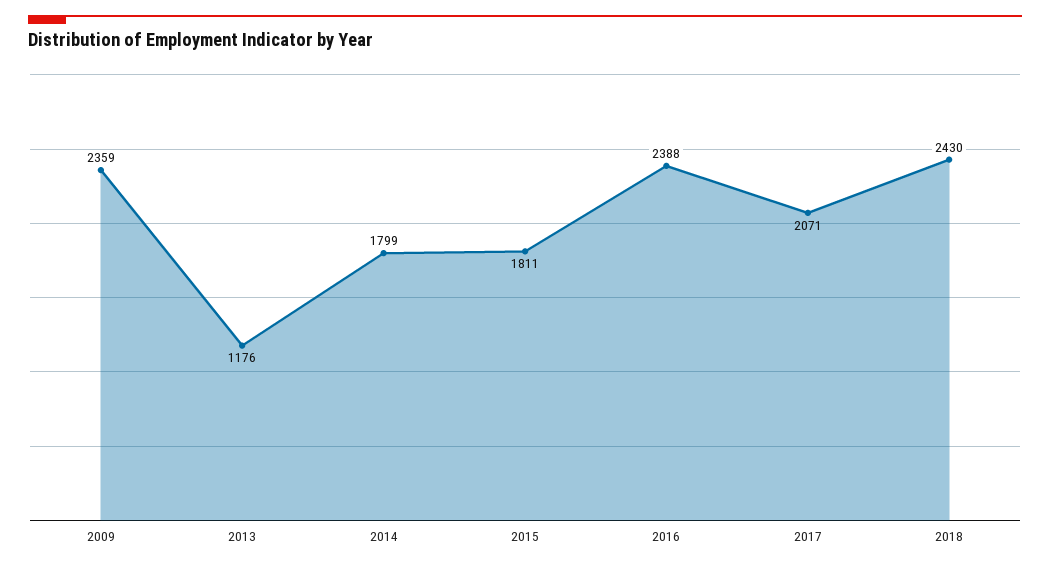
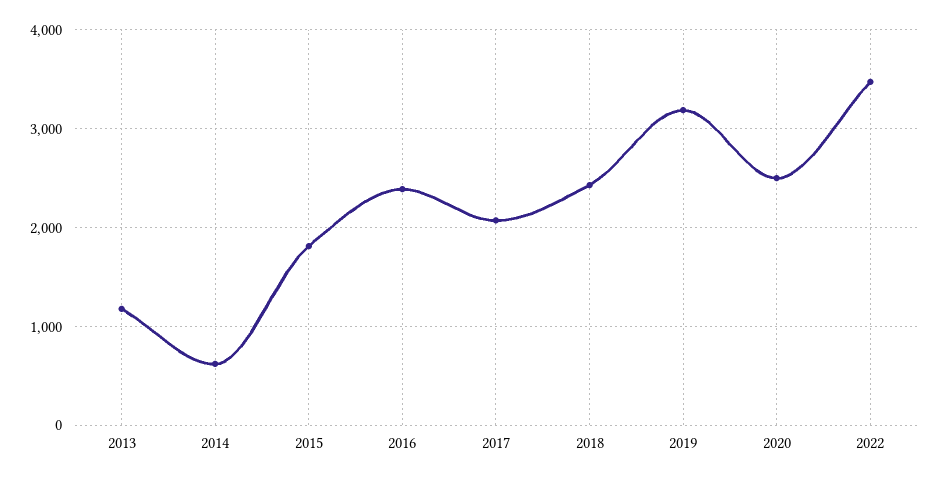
2009: 2359 -> none
2014: 1799 -> 600
2019: none -> 3200
2020: none -> 2500
2022: none -> 3500

